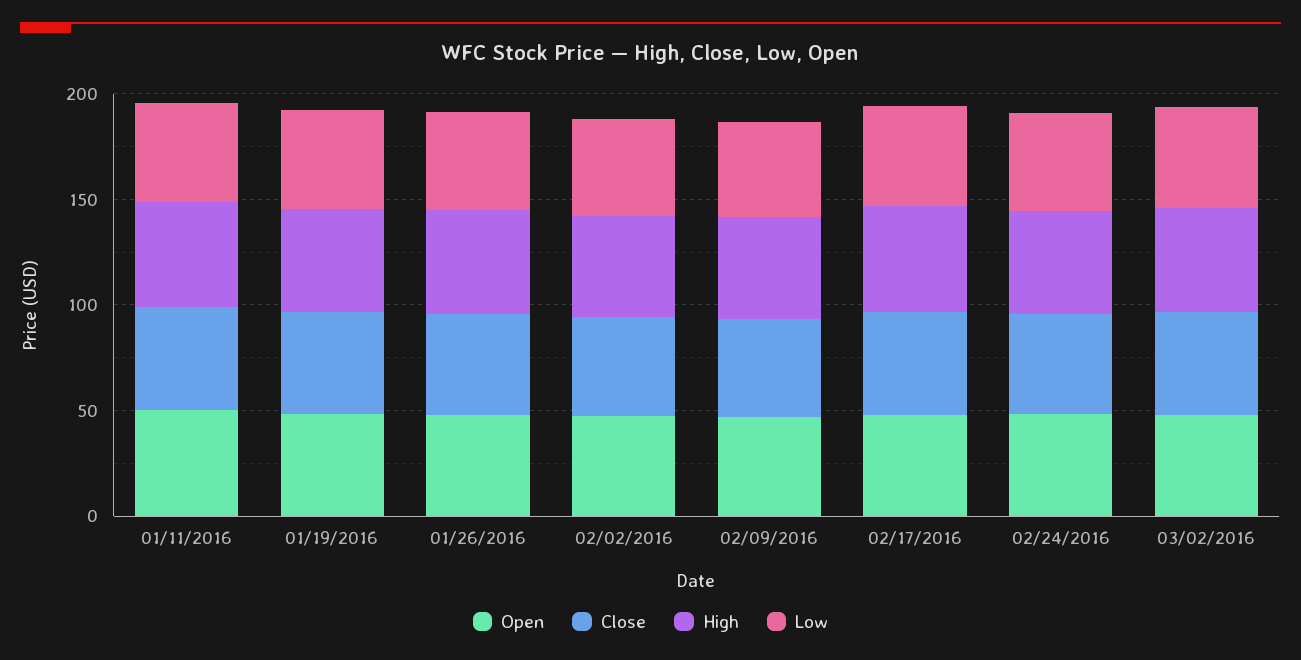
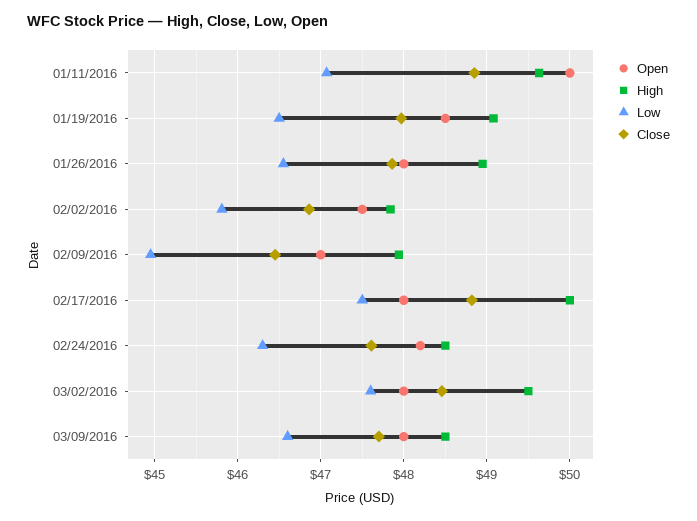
Open, 03/09/2016: none -> 48
High, 03/09/2016: none -> 48.5
Low, 03/09/2016: none -> 46.6
Close, 03/09/2016: none -> 47.7

